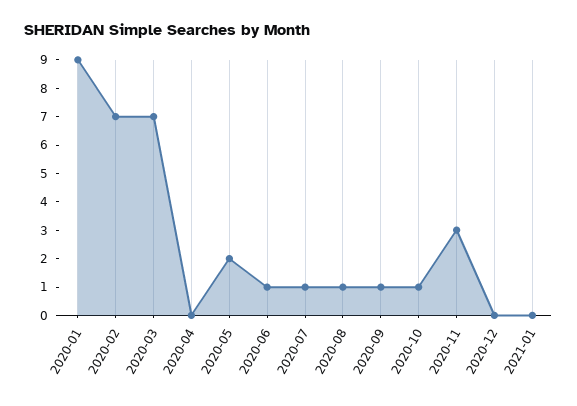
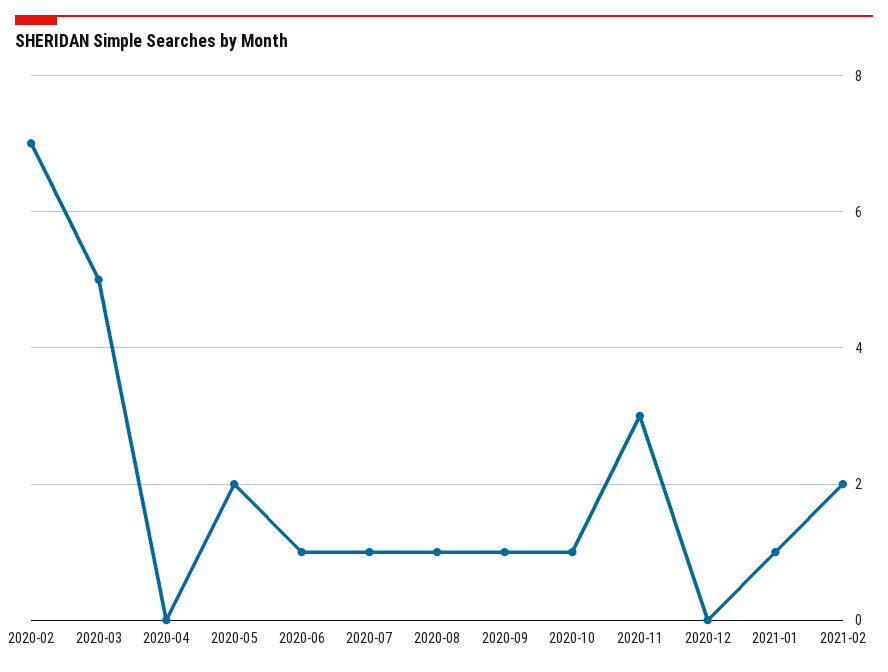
2020-01: 9 -> none
2020-03: 7 -> 5
2021-01: 0 -> 1
2021-02: none -> 2

